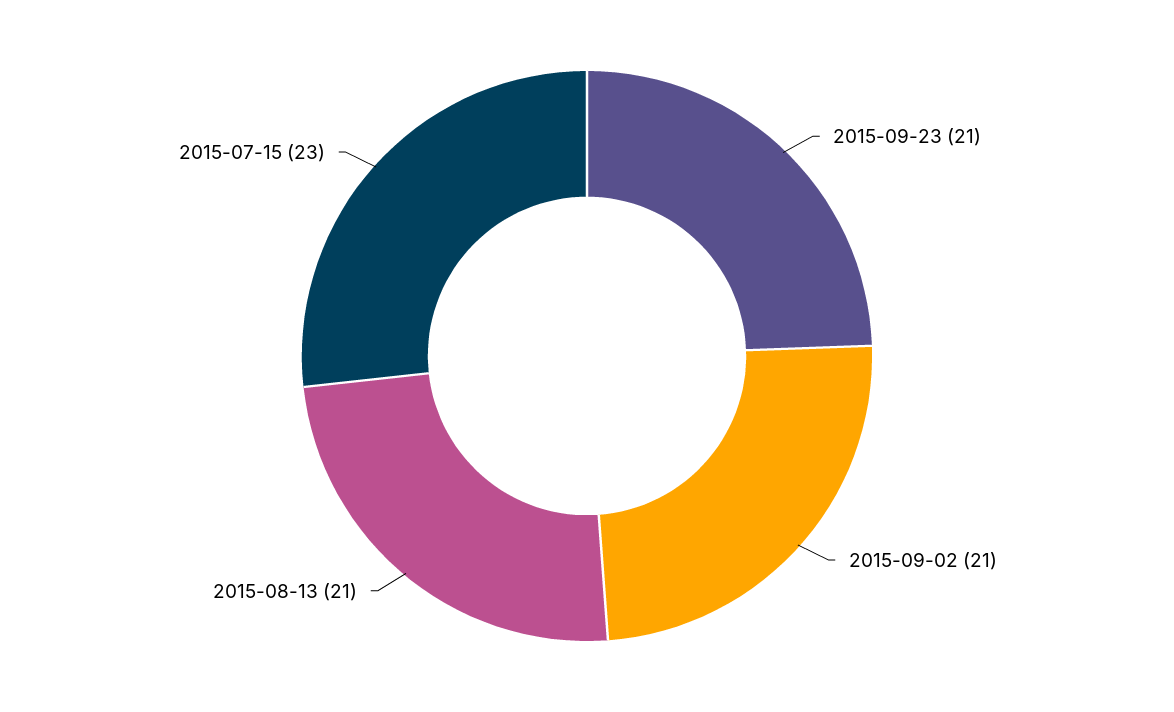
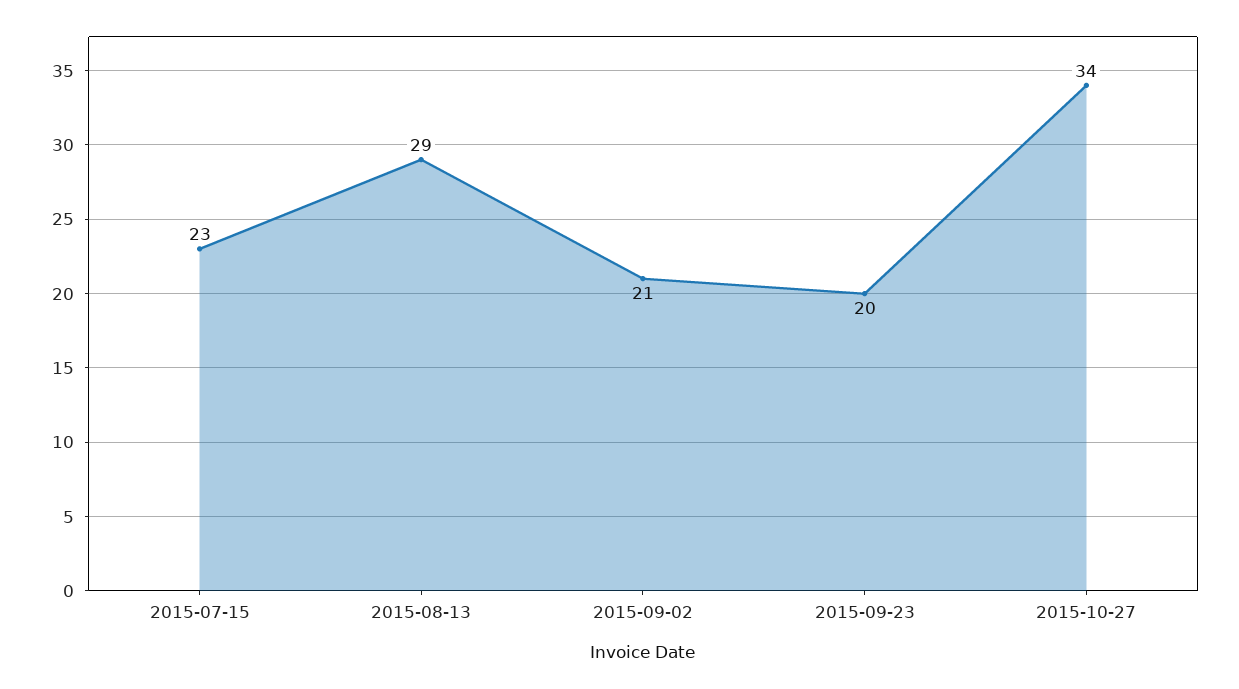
2015-09-23: 21 -> 20
2015-08-13: 21 -> 29
2015-10-27: none -> 34

